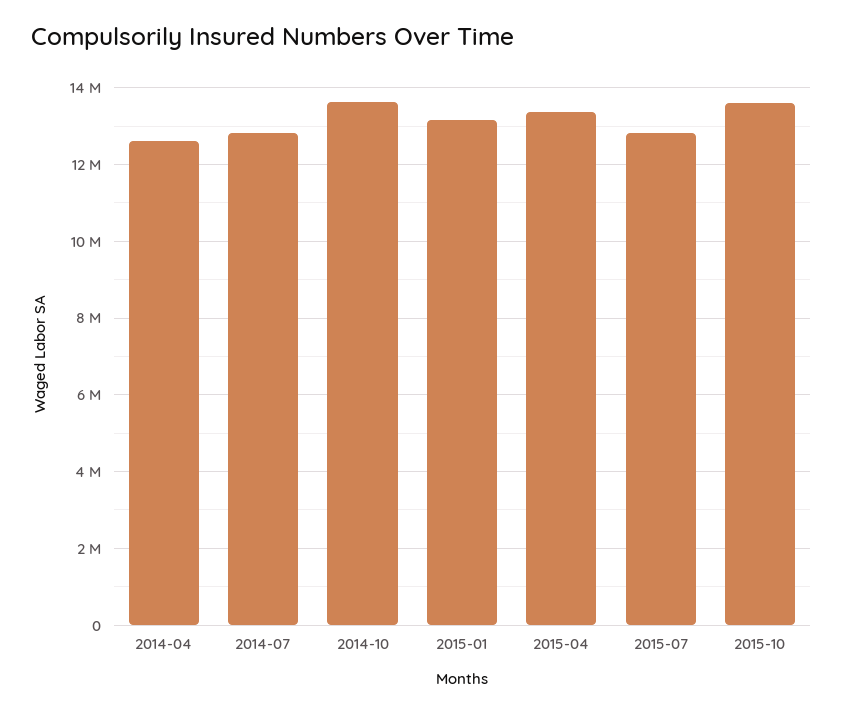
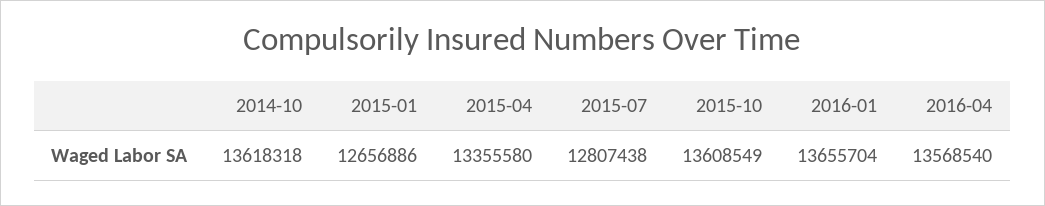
2014-04: 12600000 -> none
2014-07: 12800000 -> none
2015-01: 13200000 -> 12656886
2016-01: none -> 13655704
2016-04: none -> 13568540

